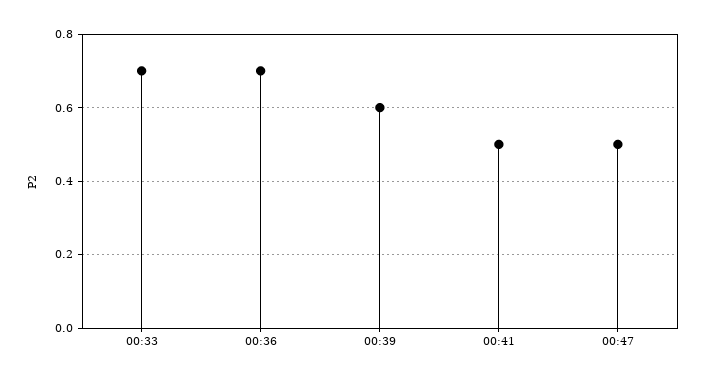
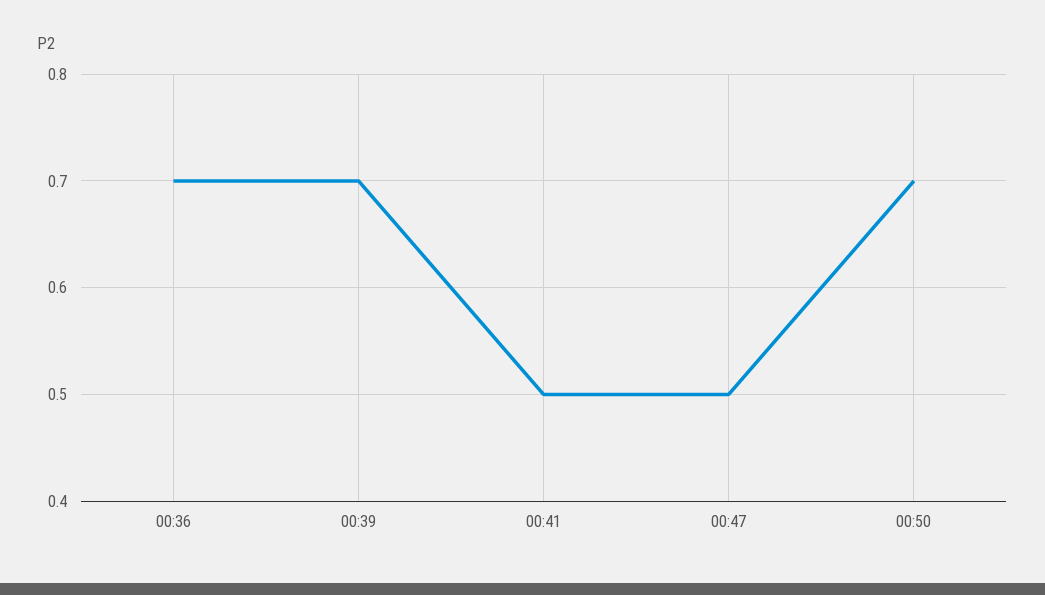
00:33: 0.7 -> none
00:39: 0.6 -> 0.7
00:50: none -> 0.7

